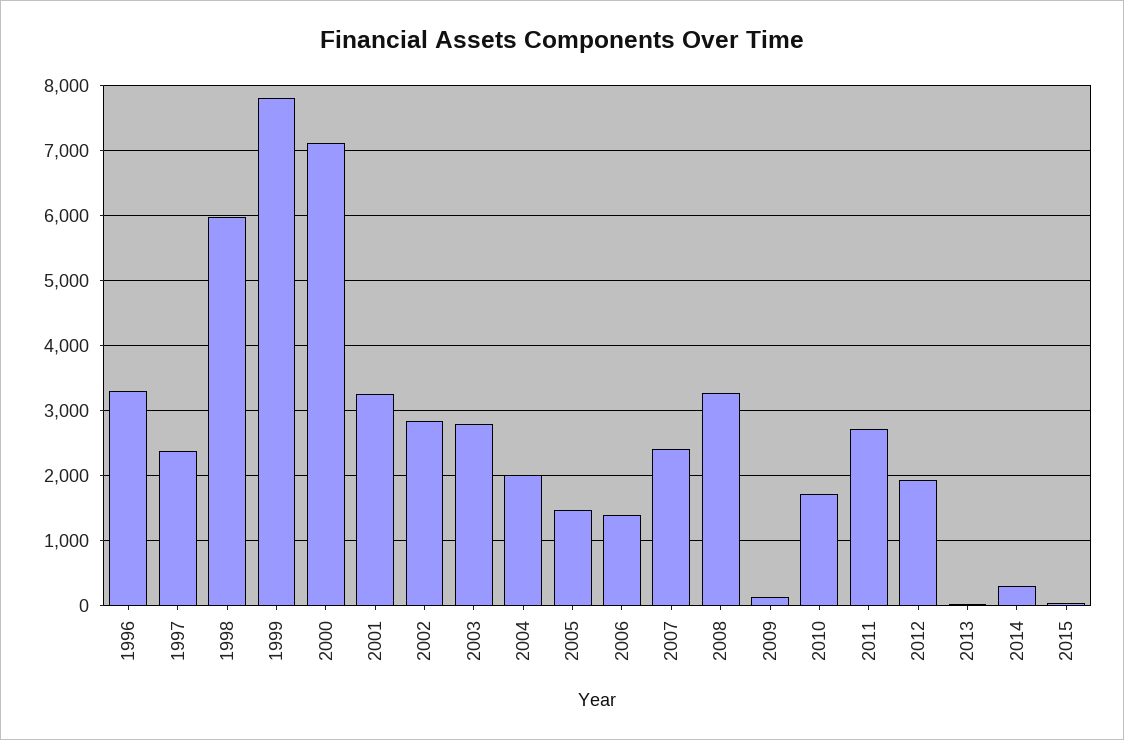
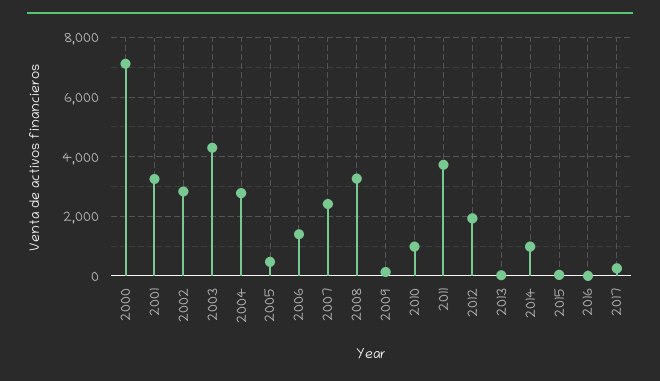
1996: 3300 -> none
1997: 2400 -> none
1998: 6000 -> none
1999: 7800 -> none
2003: 2800 -> 4250
2004: 2000 -> 2750
2005: 1500 -> 500
2010: 1700 -> 1000
2011: 2700 -> 3750
2014: 300 -> 1000
2016: none -> 0
2017: none -> 250

